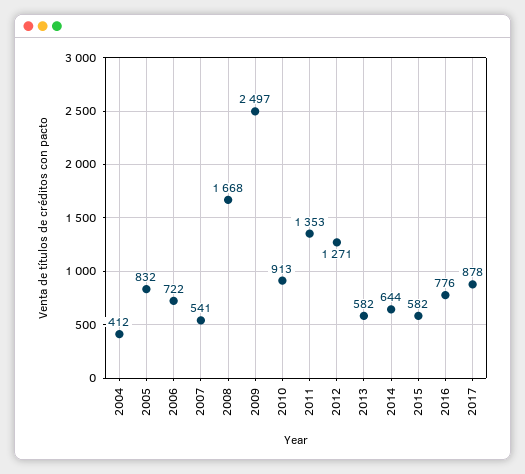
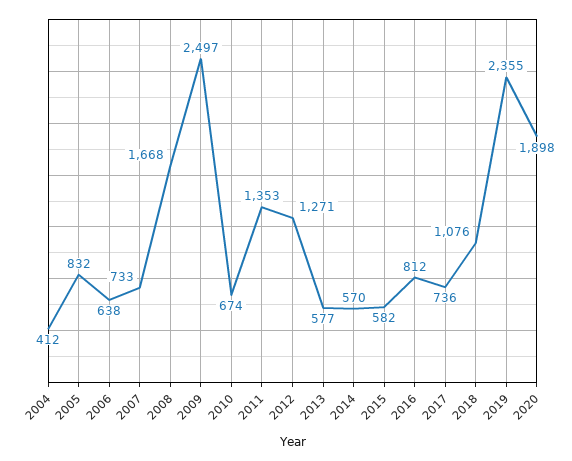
2006: 722 -> 638
2007: 541 -> 733
2010: 913 -> 674
2013: 582 -> 577
2014: 644 -> 570
2016: 776 -> 812
2017: 878 -> 736
2018: none -> 1076
2019: none -> 2355
2020: none -> 1898

